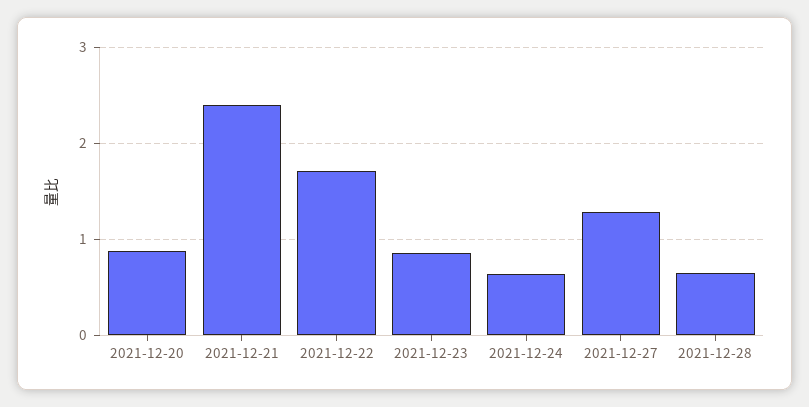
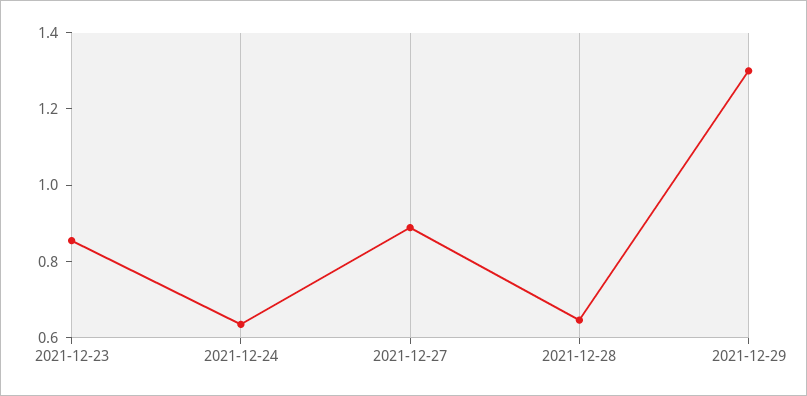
2021-12-20: 0.9 -> none
2021-12-21: 2.4 -> none
2021-12-22: 1.7 -> none
2021-12-27: 1.3 -> 0.9
2021-12-29: none -> 1.3

